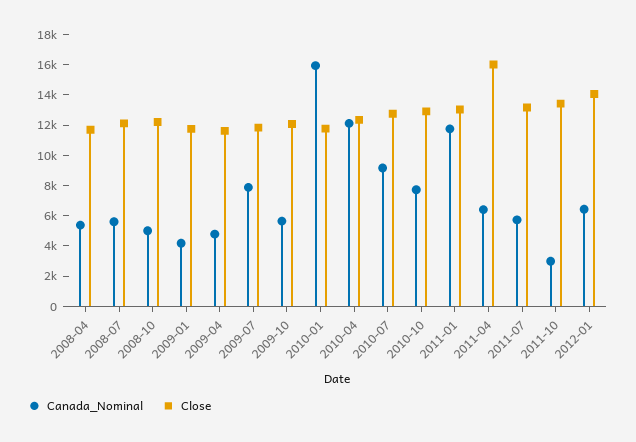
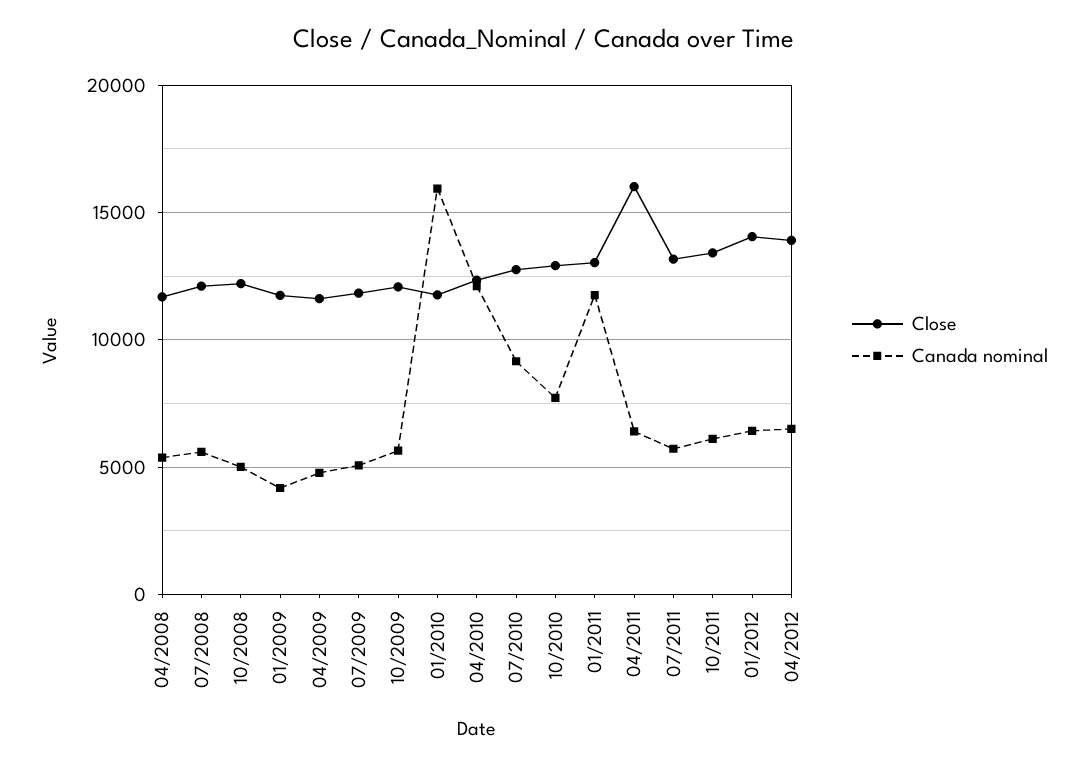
Canada_Nominal, 2009-07: 8000 -> 5000
Canada_Nominal, 2011-10: 3000 -> 6000
Close, 04/2012: none -> 14000
Canada_Nominal, 04/2012: none -> 6500

